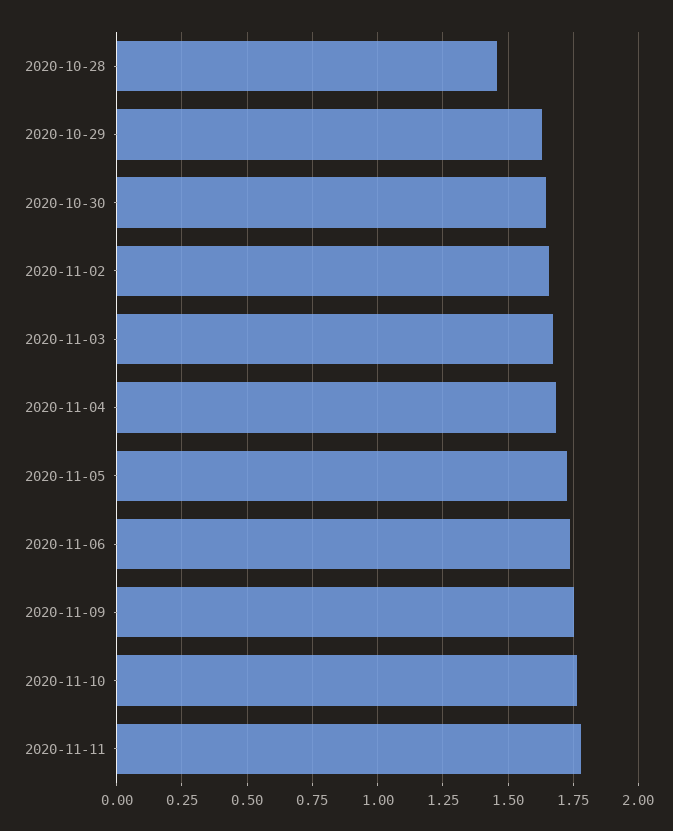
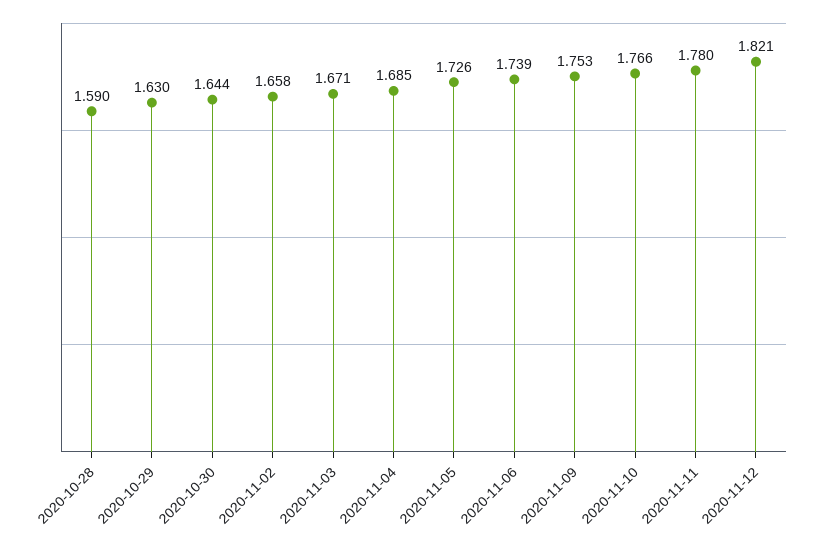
2020-10-28: 1.45 -> 1.59
2020-11-12: none -> 1.821

